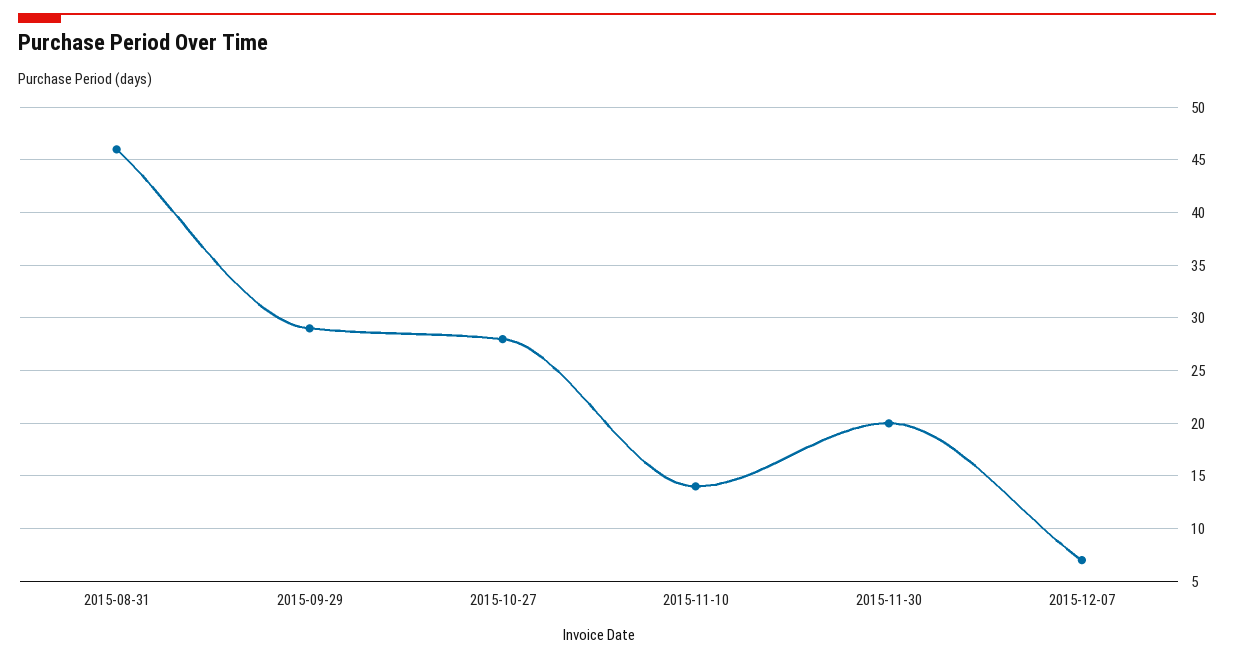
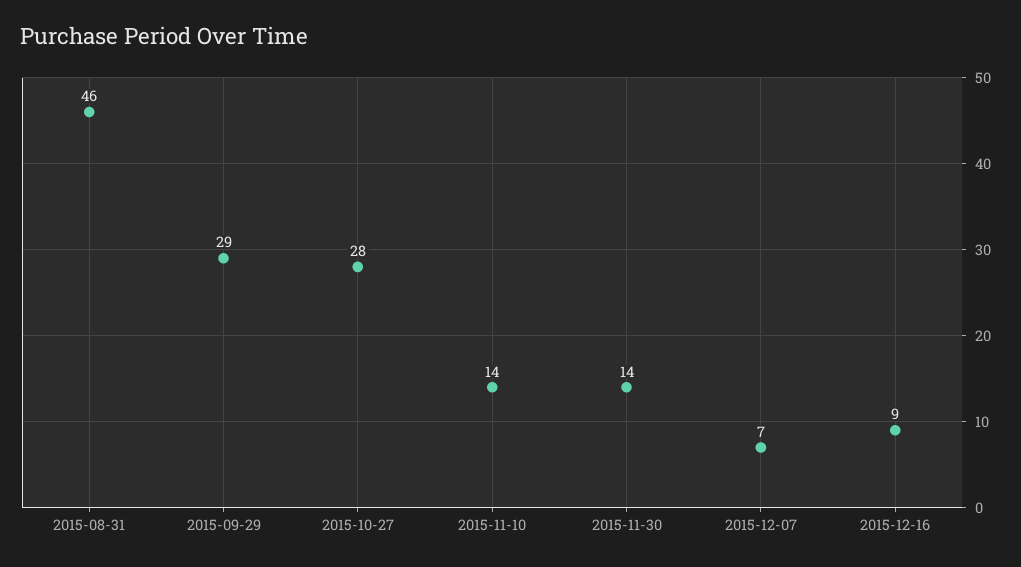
2015-11-30: 20 -> 14
2015-12-16: none -> 9

